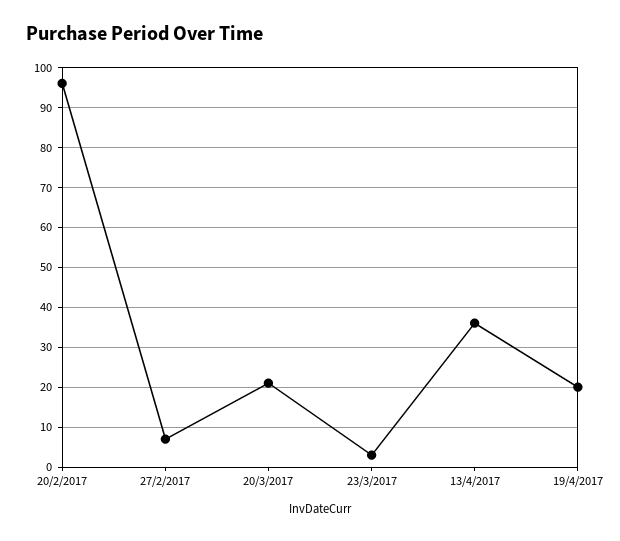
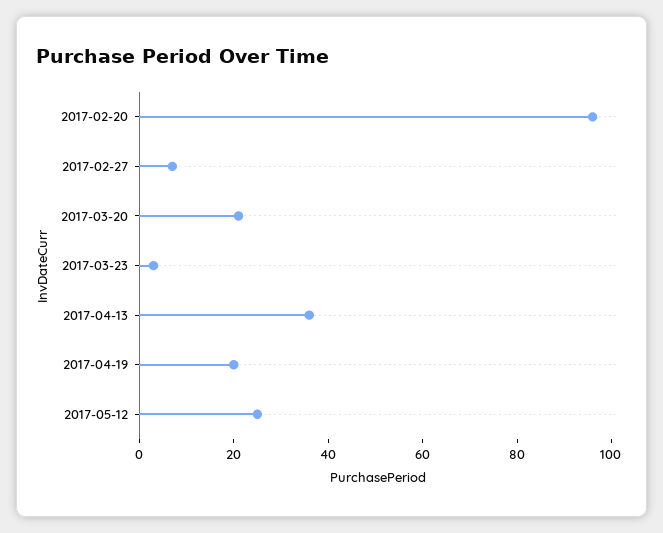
2017-05-12: none -> 25

